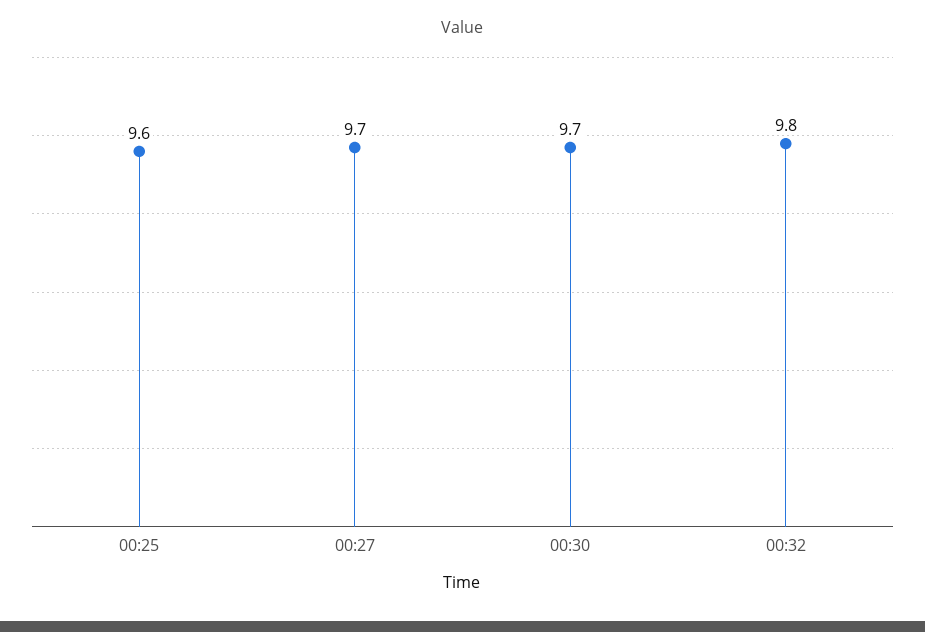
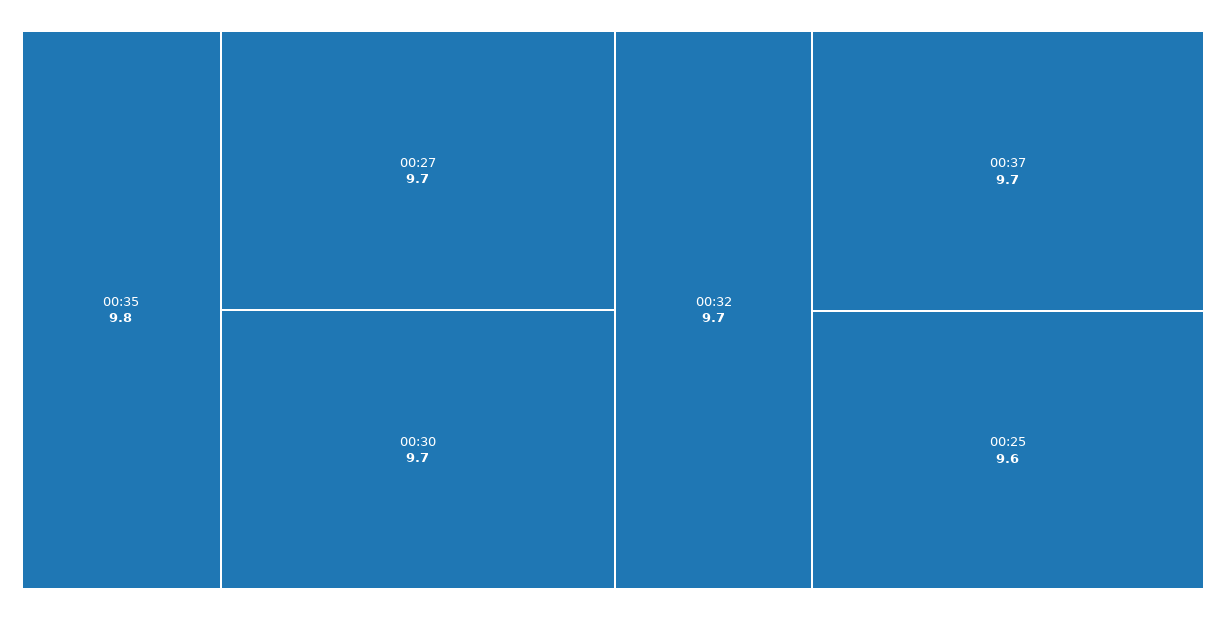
00:32: 9.8 -> 9.7
00:35: none -> 9.8
00:37: none -> 9.7

